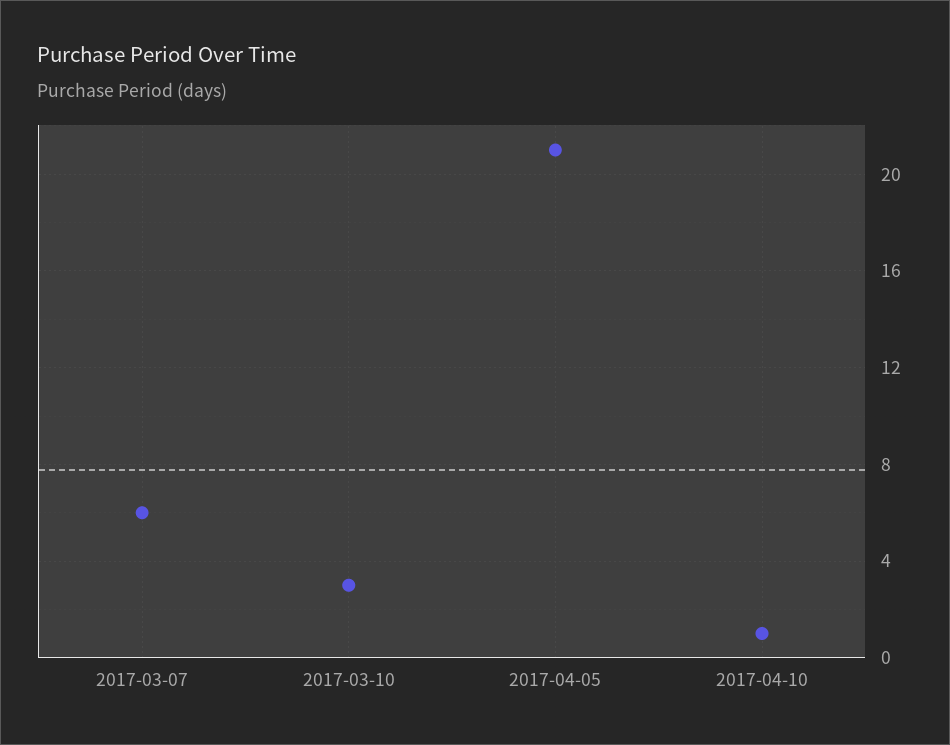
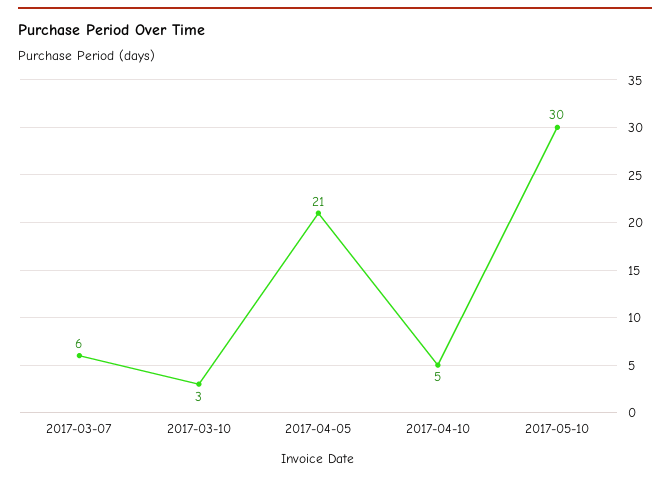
2017-04-10: 1 -> 5
2017-05-10: none -> 30

